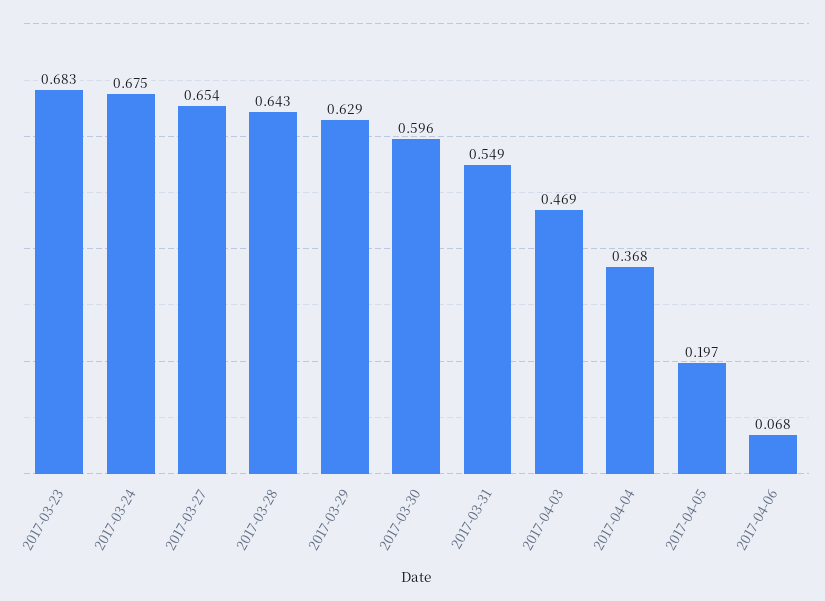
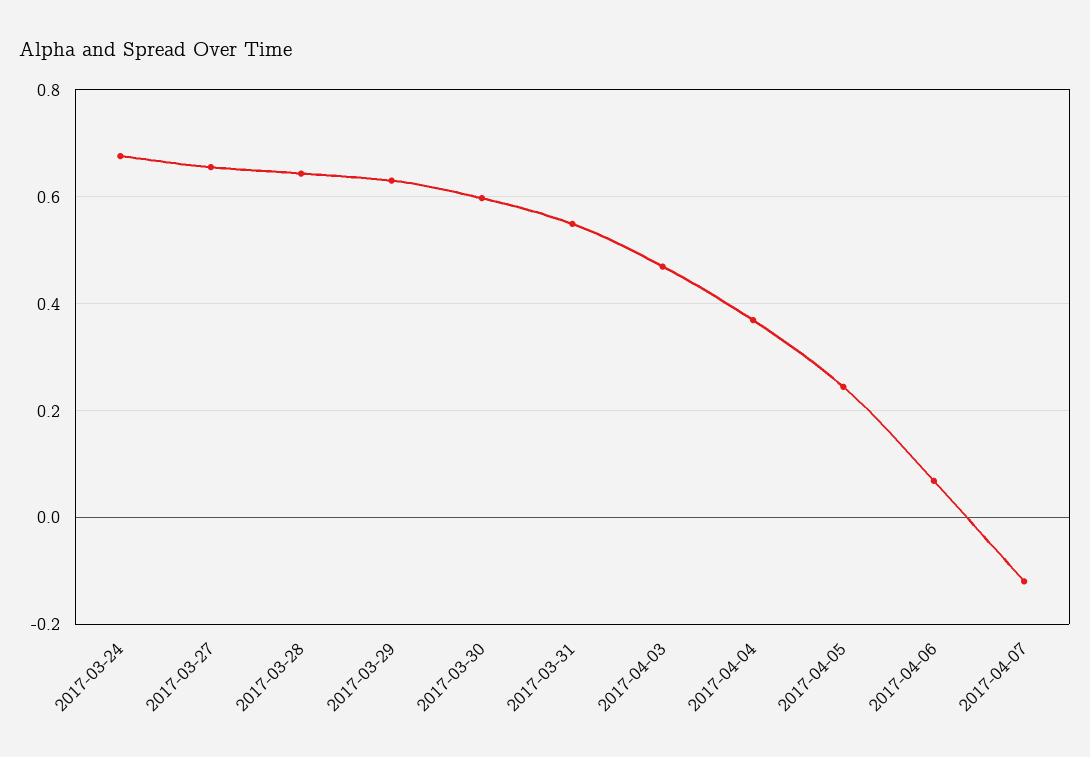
2017-03-23: 0.683 -> none
2017-04-05: 0.197 -> 0.24
2017-04-07: none -> -0.12

